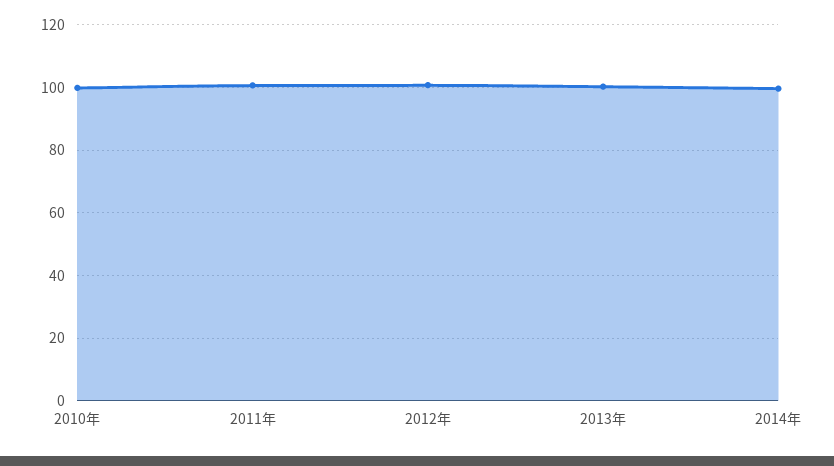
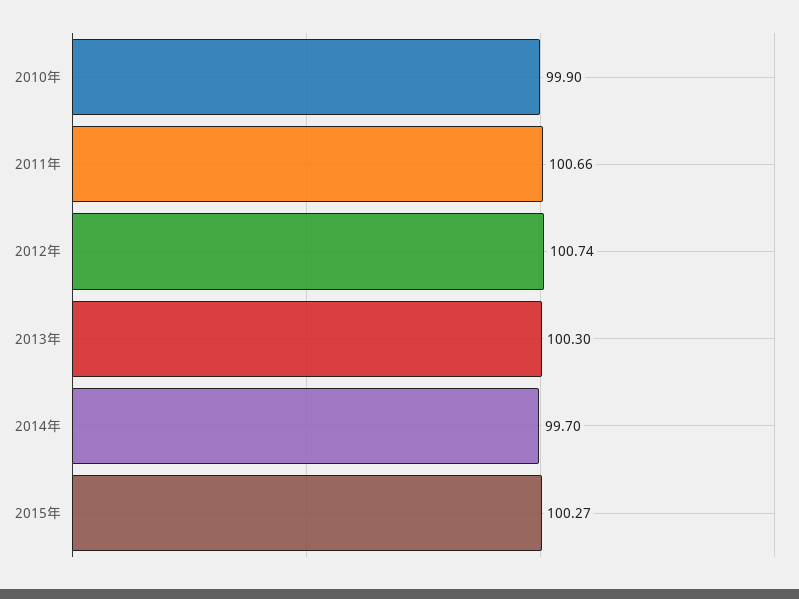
2015年: none -> 100.27

